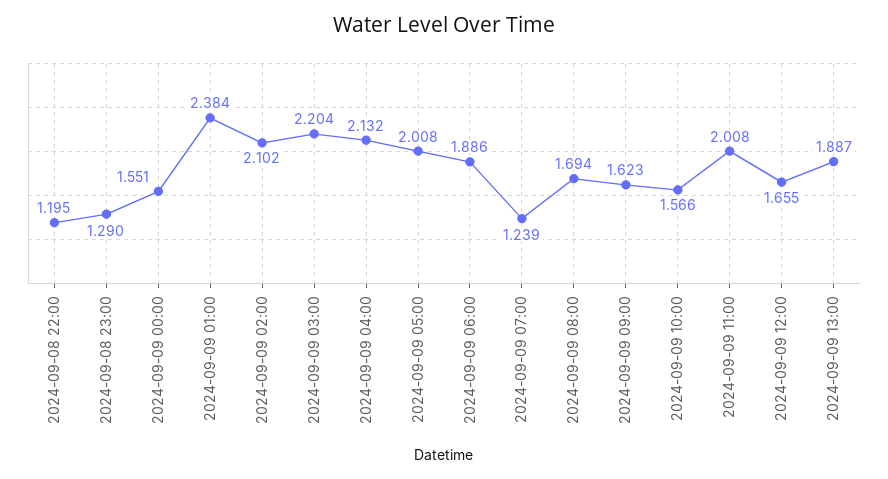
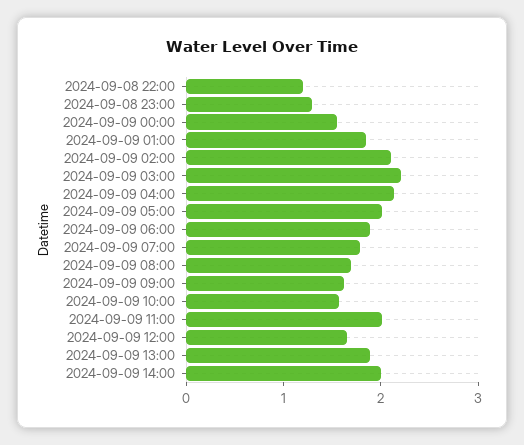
2024-09-09 01:00: 2.384 -> 1.8
2024-09-09 07:00: 1.239 -> 1.8
2024-09-09 14:00: none -> 2

